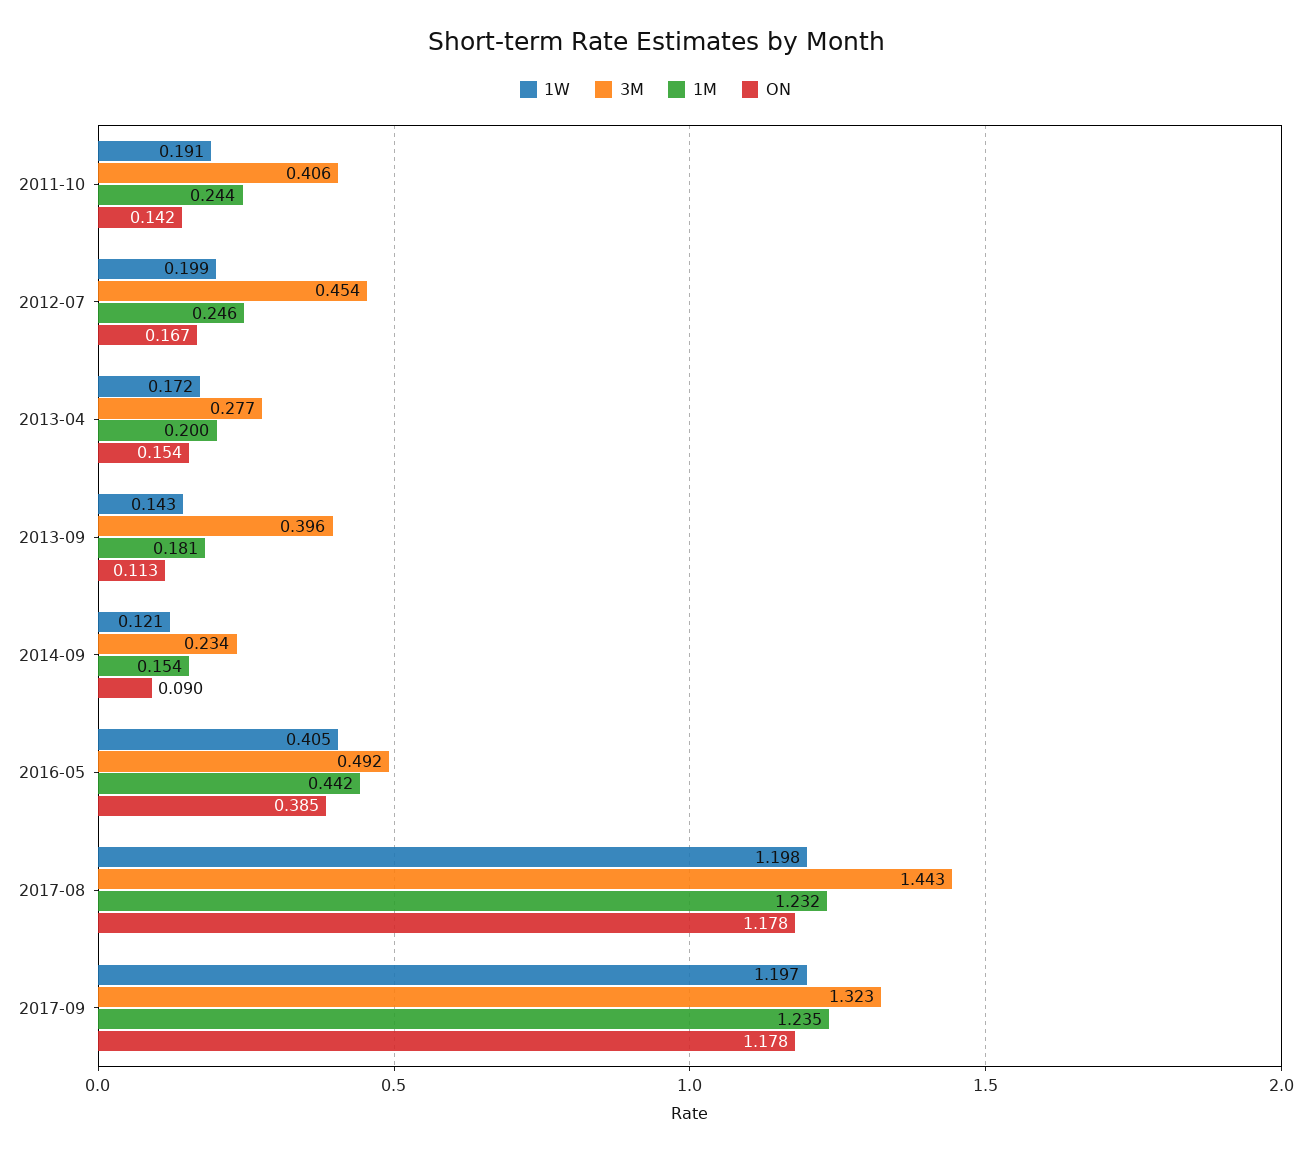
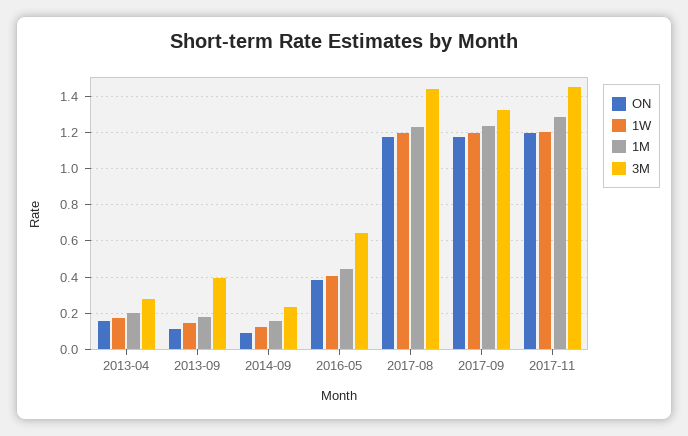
1W, 2011-10: 0.191 -> none
3M, 2011-10: 0.406 -> none
1M, 2011-10: 0.244 -> none
ON, 2011-10: 0.142 -> none
1W, 2012-07: 0.199 -> none
3M, 2012-07: 0.454 -> none
1M, 2012-07: 0.246 -> none
ON, 2012-07: 0.167 -> none
3M, 2016-05: 0.492 -> 0.65
ON, 2017-11: none -> 1.2
1W, 2017-11: none -> 1.2
1M, 2017-11: none -> 1.3
3M, 2017-11: none -> 1.45

